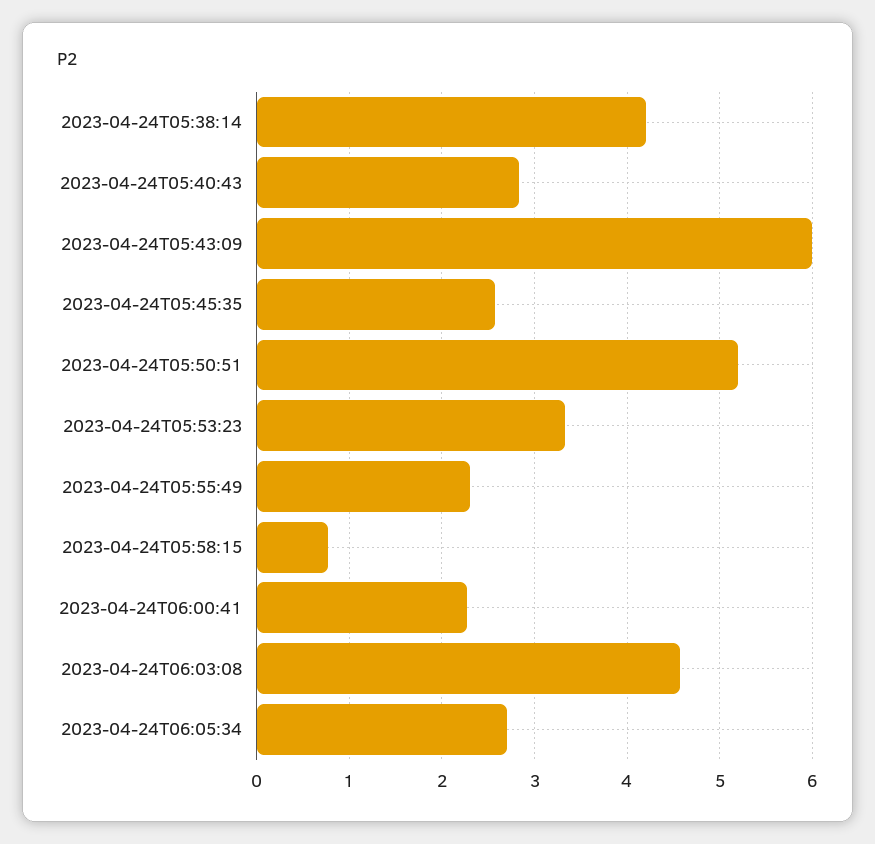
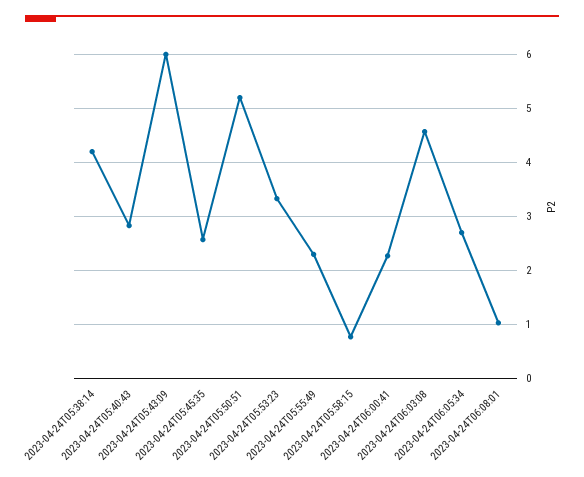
2023-04-24T06:08:01: none -> 1

